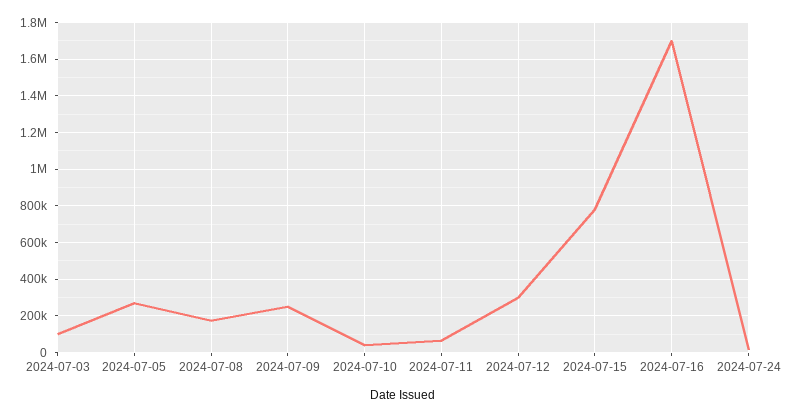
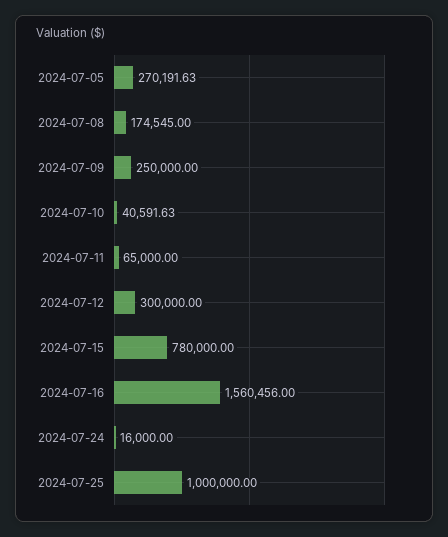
2024-07-03: 100000 -> none
2024-07-16: 1700000 -> 1560456
2024-07-25: none -> 1000000

